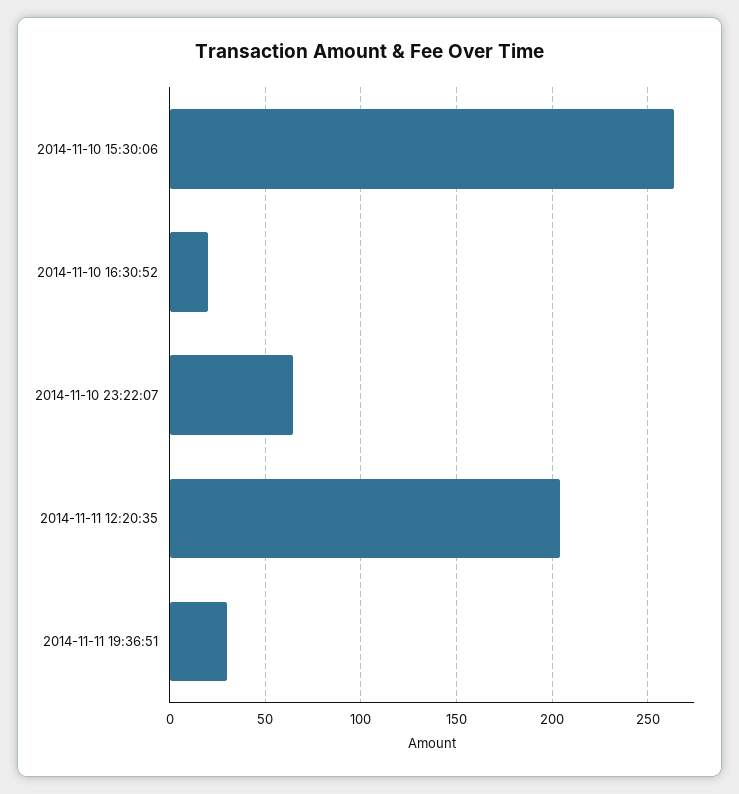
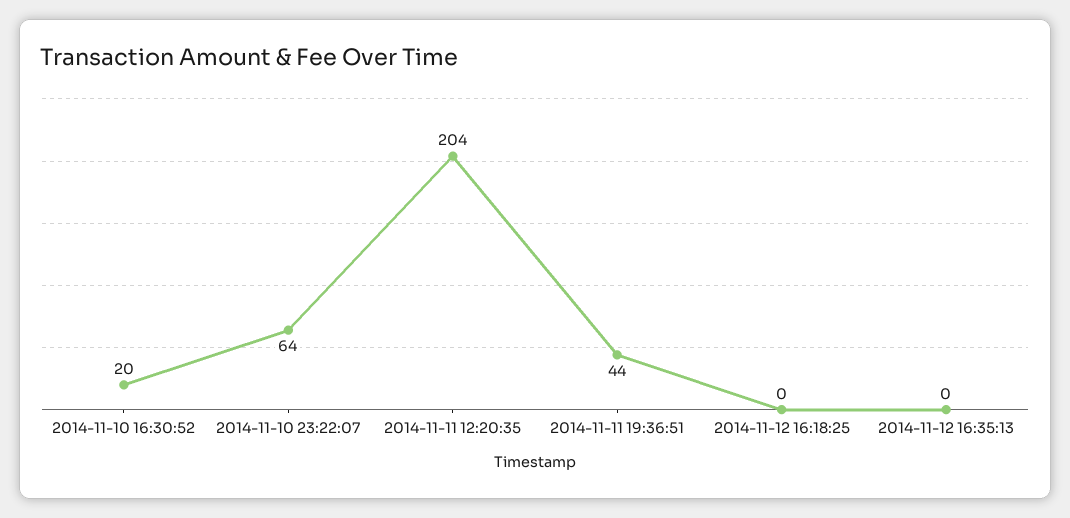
2014-11-10 15:30:06: 265 -> none
2014-11-11 19:36:51: 30 -> 44
2014-11-12 16:18:25: none -> 0
2014-11-12 16:35:13: none -> 0

